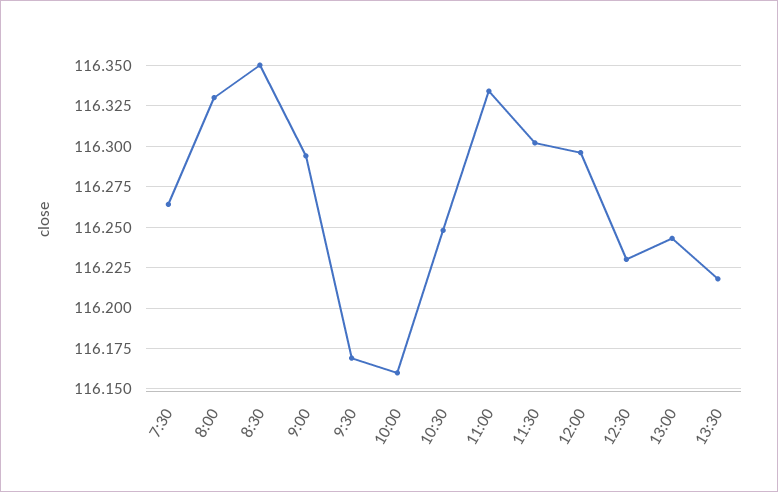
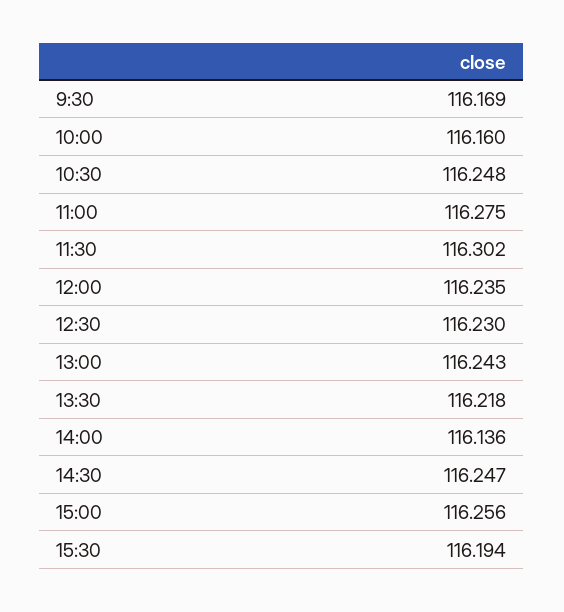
7:30: 116.265 -> none
8:00: 116.33 -> none
8:30: 116.35 -> none
9:00: 116.295 -> none
11:00: 116.335 -> 116.275
12:00: 116.295 -> 116.235
14:00: none -> 116.136
14:30: none -> 116.247
15:00: none -> 116.256
15:30: none -> 116.194

